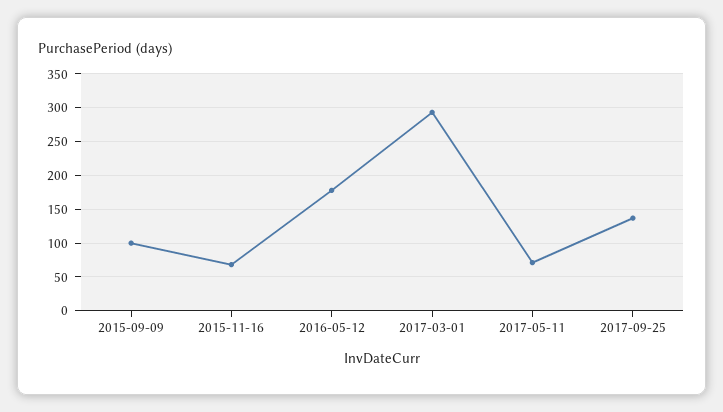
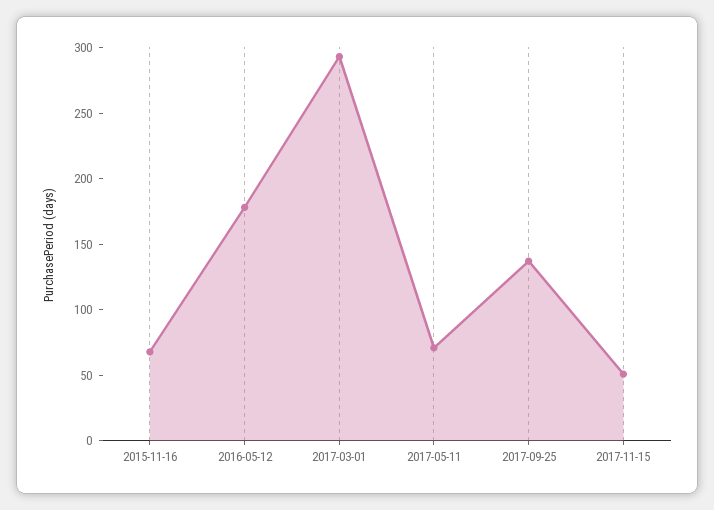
2015-09-09: 100 -> none
2017-11-15: none -> 50

